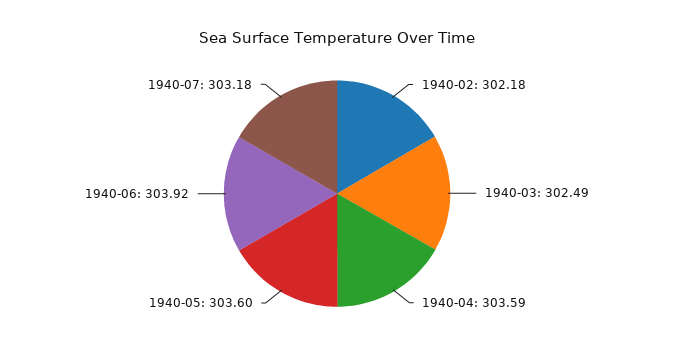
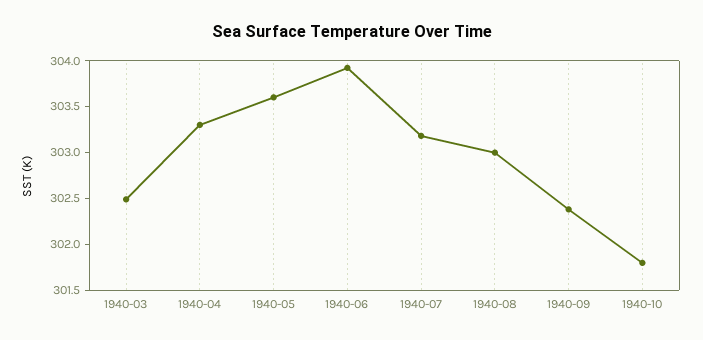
1940-02: 302.18 -> none
1940-04: 303.59 -> 303.3
1940-08: none -> 303
1940-09: none -> 302.4
1940-10: none -> 301.8

